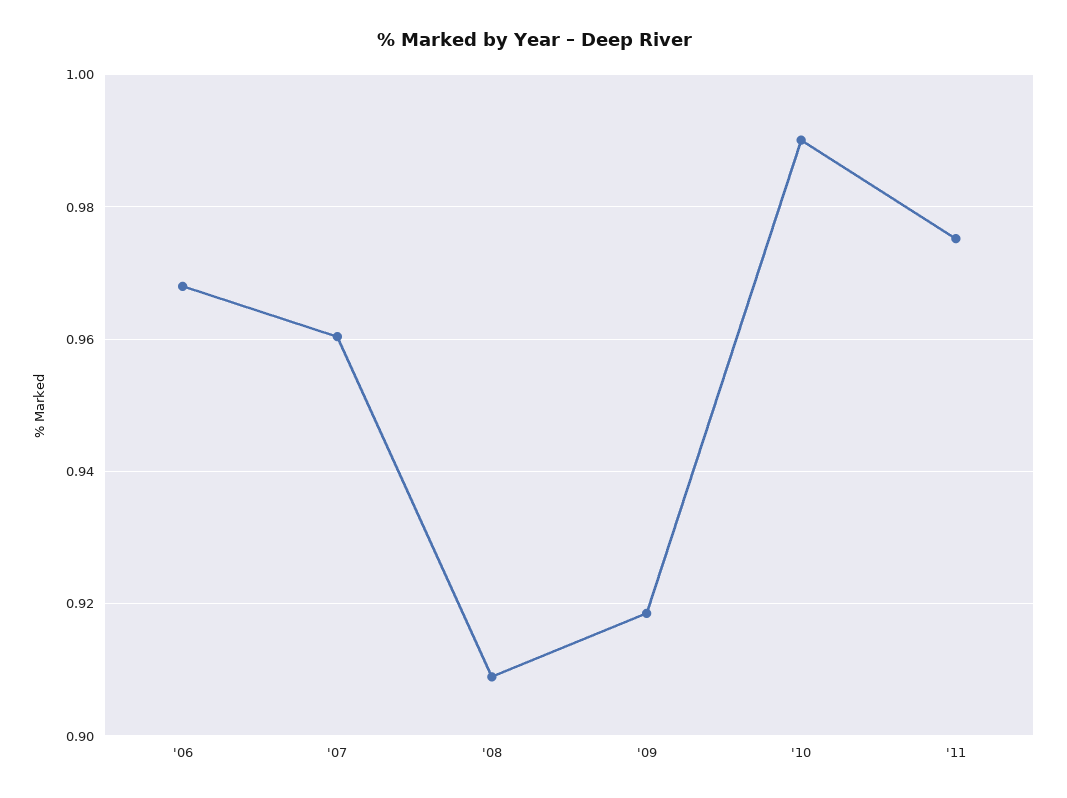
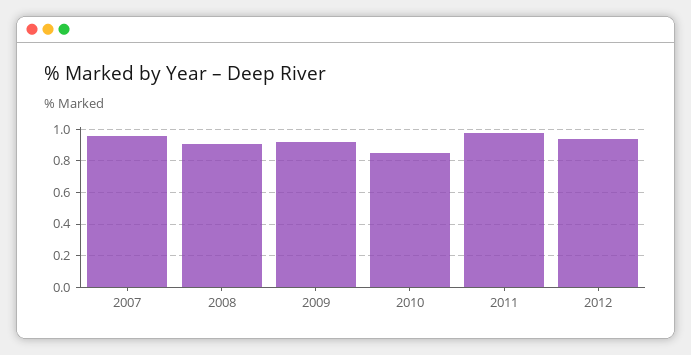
'06: 0.968 -> none
'10: 0.99 -> 0.85
2012: none -> 0.95

